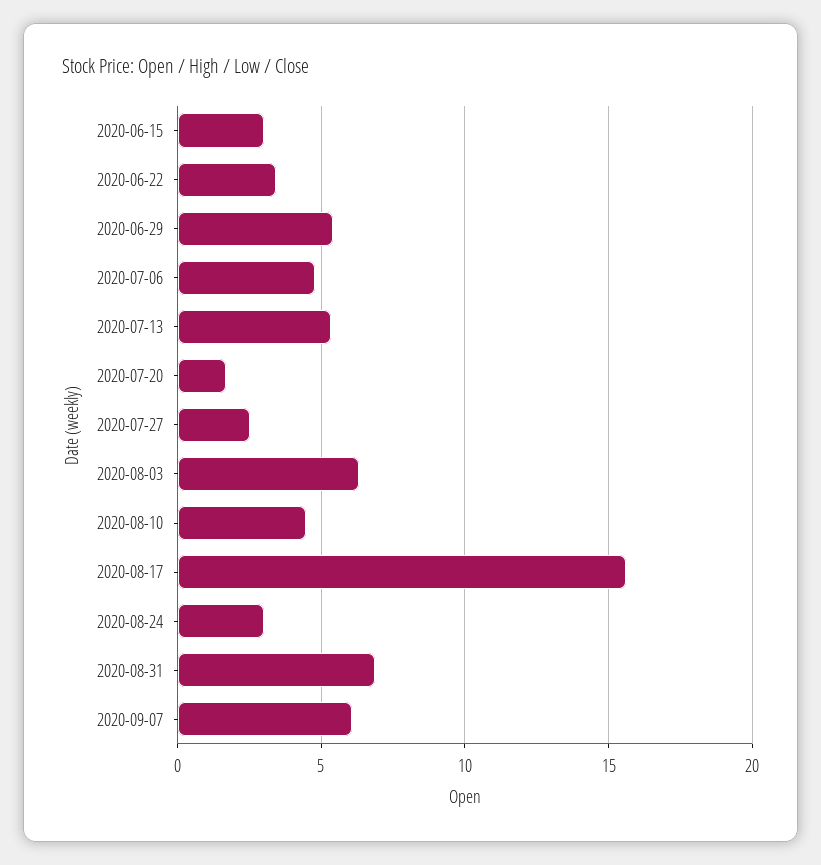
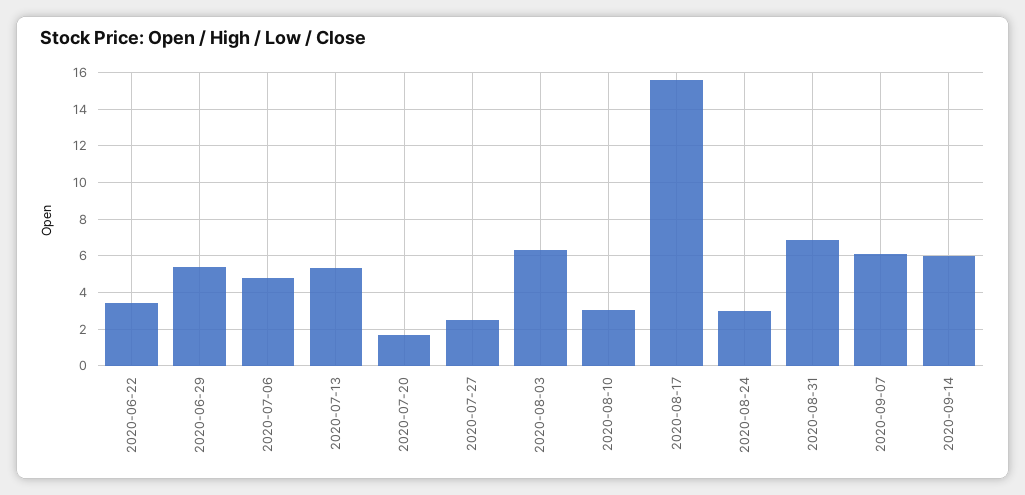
2020-06-15: 3 -> none
2020-08-10: 4.5 -> 3
2020-09-14: none -> 6

